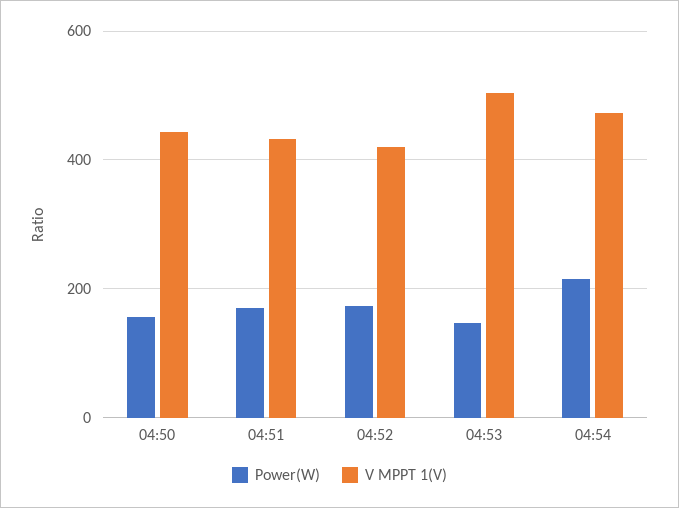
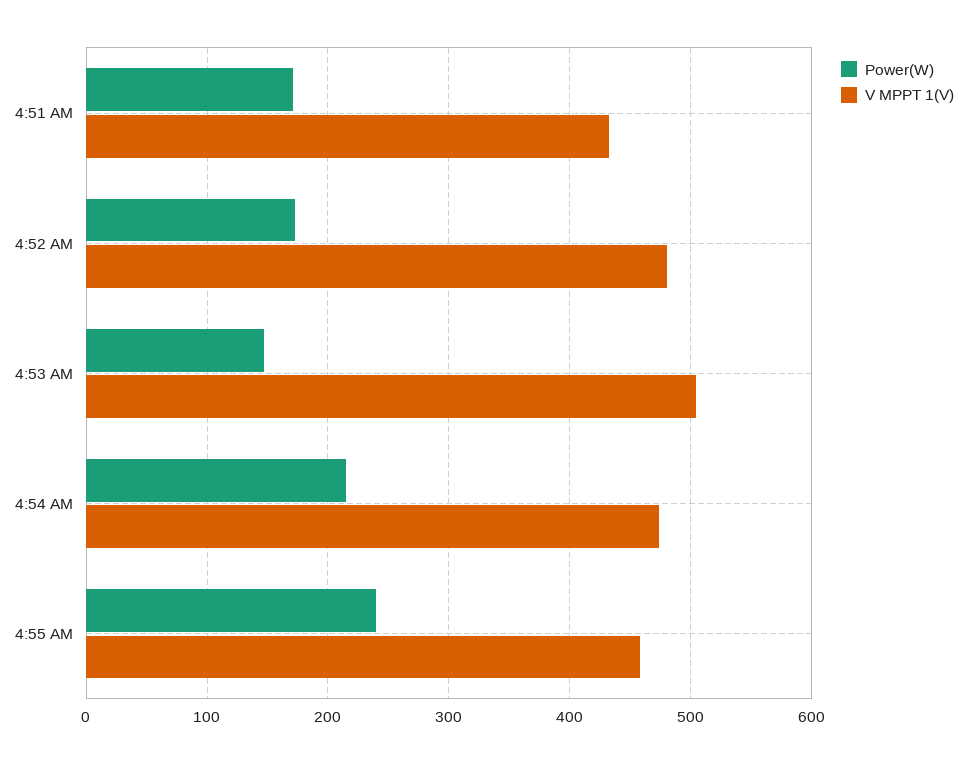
Power(W), 04:50: 160 -> none
V MPPT 1(V), 04:50: 440 -> none
V MPPT 1(V), 04:52: 420 -> 480
Power(W), 4:55 AM: none -> 240
V MPPT 1(V), 4:55 AM: none -> 460

